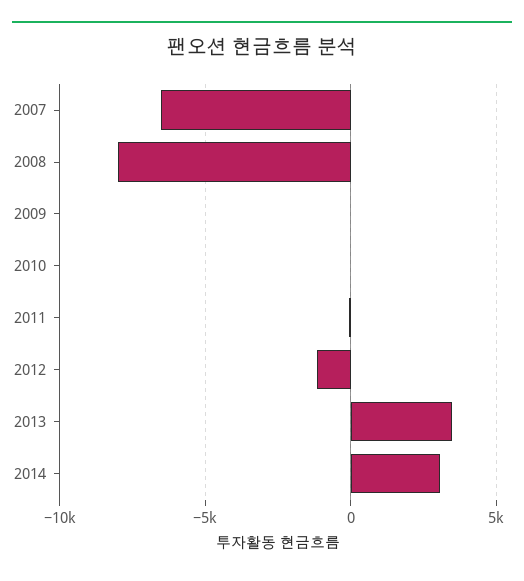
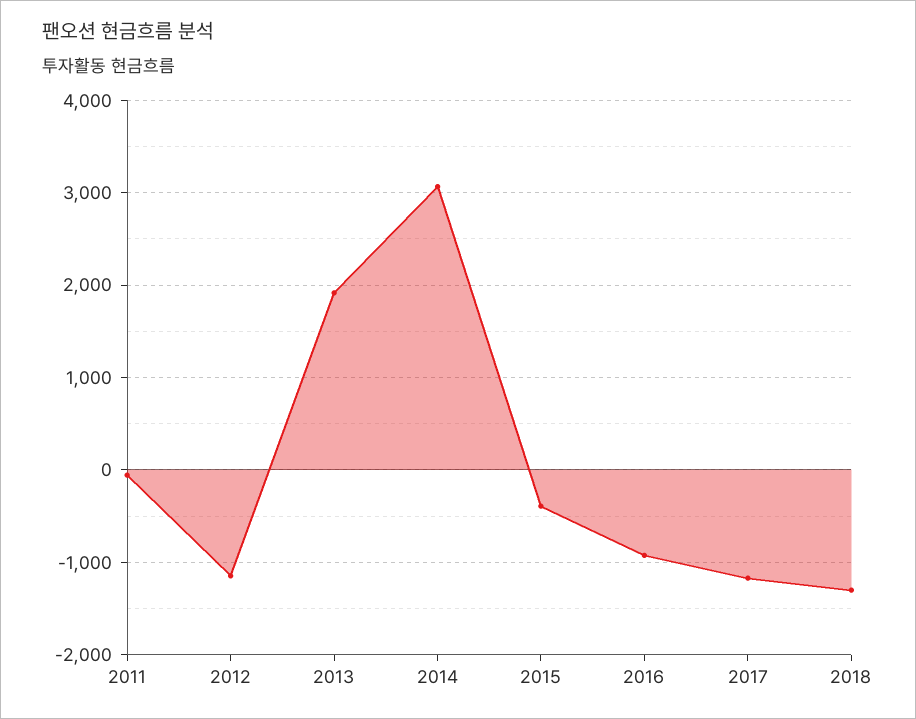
2007: -6500 -> none
2008: -8000 -> none
2009: 0 -> none
2010: 0 -> none
2013: 3500 -> 1900
2015: none -> -400
2016: none -> -900
2017: none -> -1200
2018: none -> -1300

